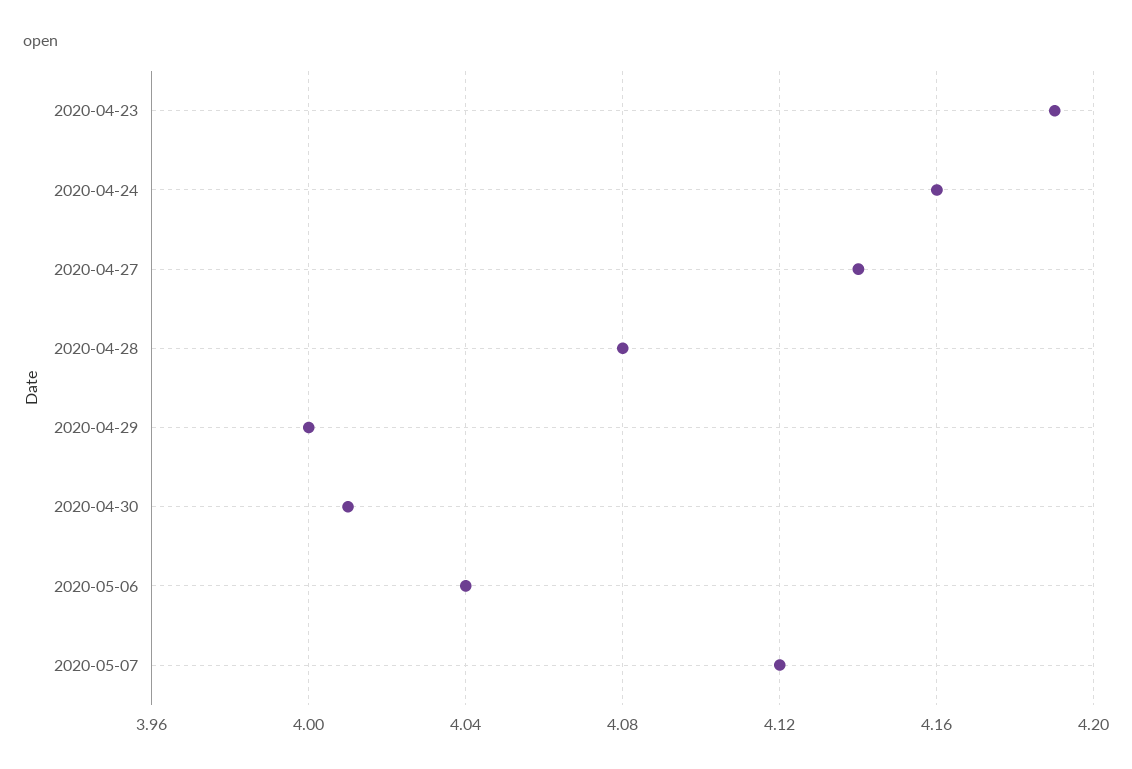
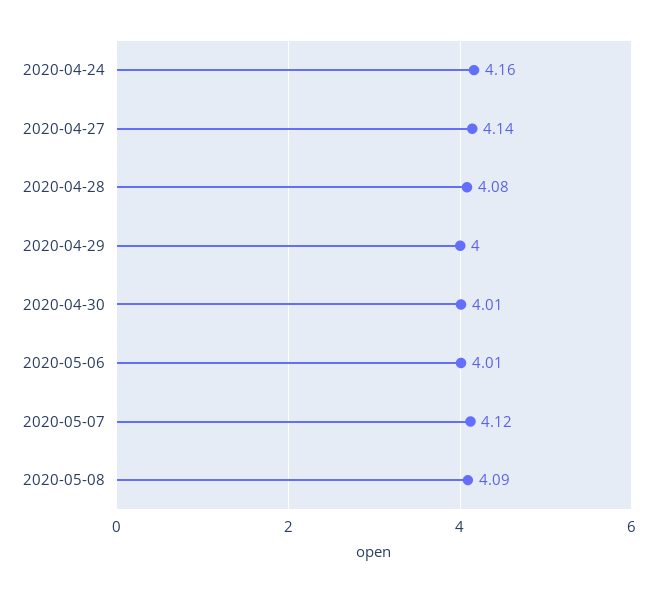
2020-04-23: 4.19 -> none
2020-05-06: 4.04 -> 4.01
2020-05-08: none -> 4.09

